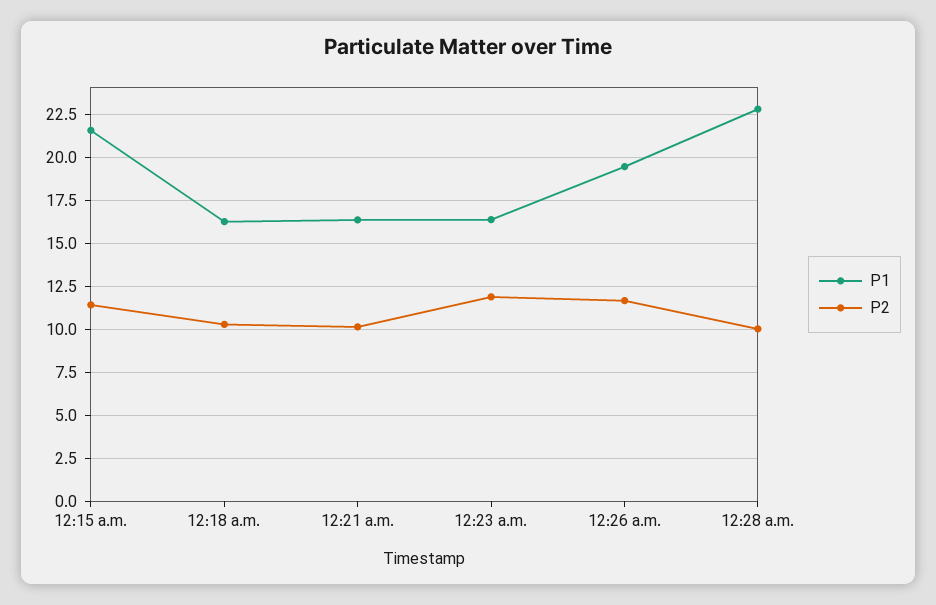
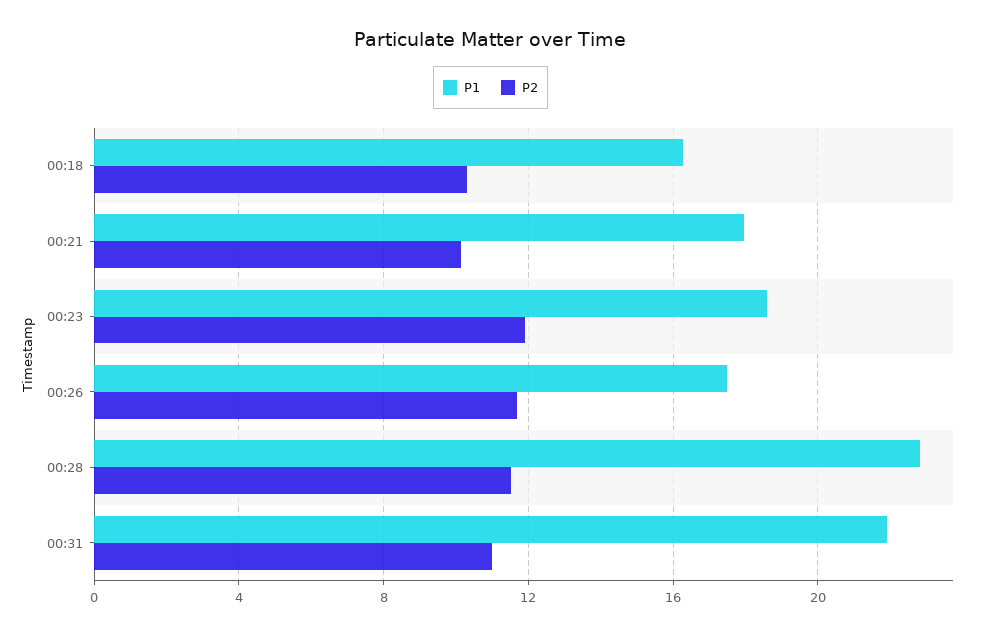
P1, 12:15 a.m.: 21.5 -> none
P2, 12:15 a.m.: 11.5 -> none
P1, 12:21 a.m.: 16.5 -> 18
P1, 12:23 a.m.: 16.5 -> 18.5
P1, 12:26 a.m.: 19.5 -> 17.5
P2, 12:28 a.m.: 10 -> 11.5
P1, 00:31: none -> 22
P2, 00:31: none -> 11

